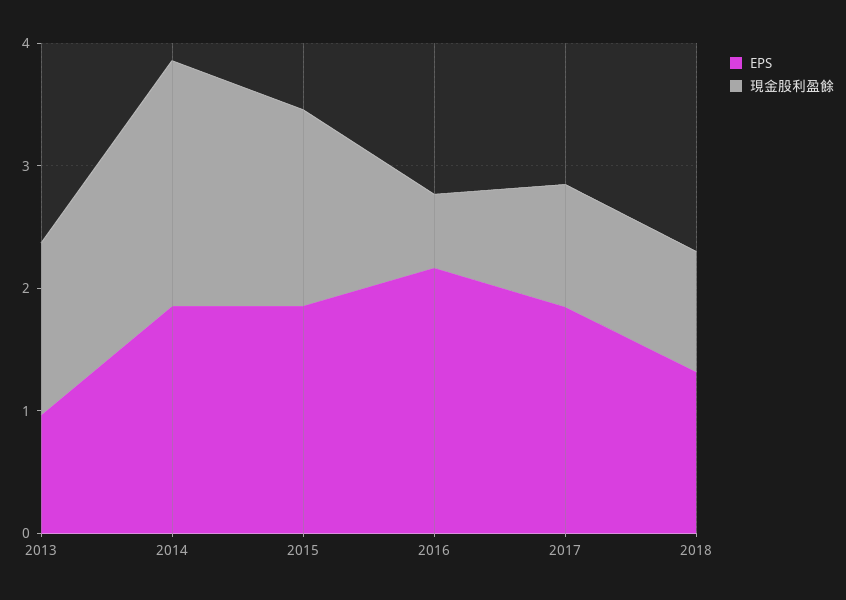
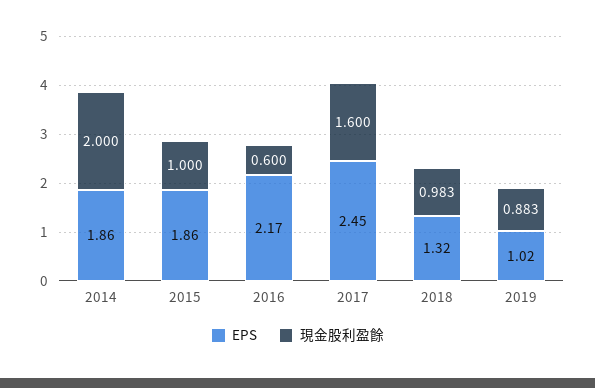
EPS, 2013: 1 -> none
現金股利盈餘, 2013: 1.4 -> none
現金股利盈餘, 2015: 1.6 -> 1
EPS, 2017: 1.8 -> 2.45
現金股利盈餘, 2017: 1 -> 1.6
EPS, 2019: none -> 1.02
現金股利盈餘, 2019: none -> 0.883

